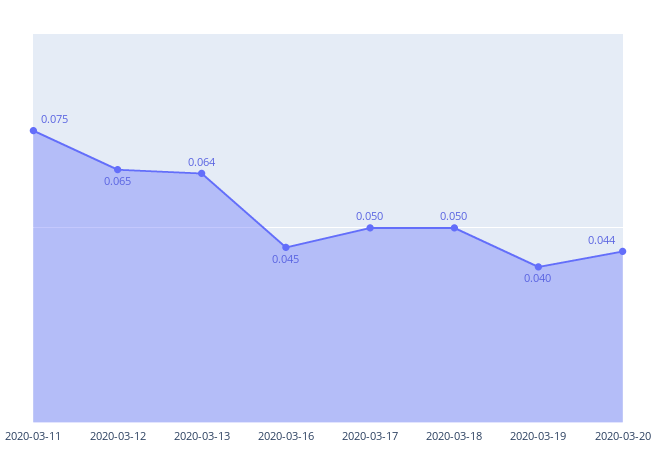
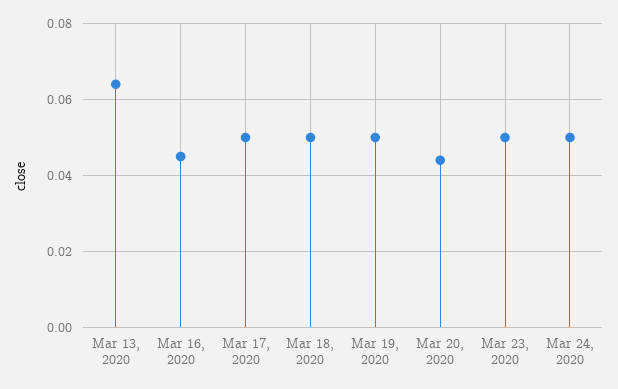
2020-03-11: 0.075 -> none
2020-03-12: 0.065 -> none
2020-03-19: 0.04 -> 0.05
Mar 23, 2020: none -> 0.05
Mar 24, 2020: none -> 0.05

